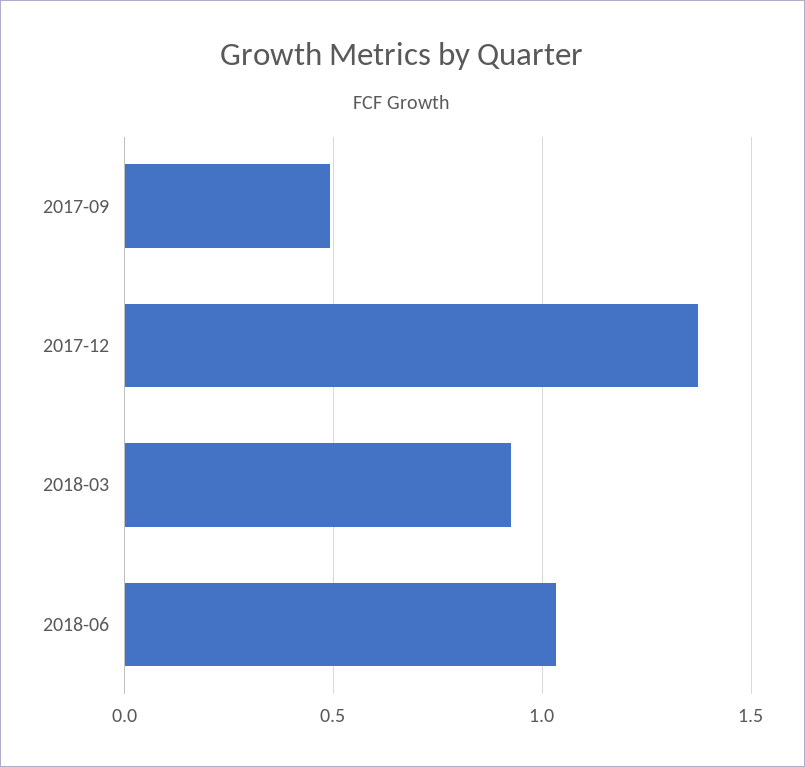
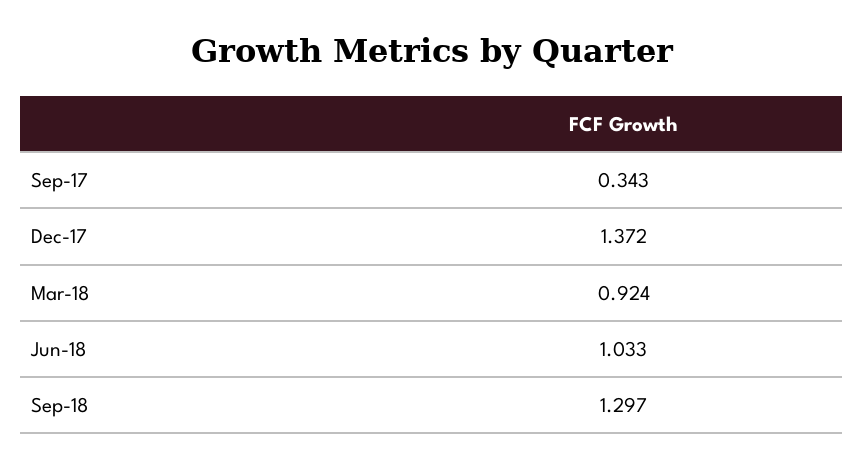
2017-09: 0.5 -> 0.343
Sep-18: none -> 1.297

